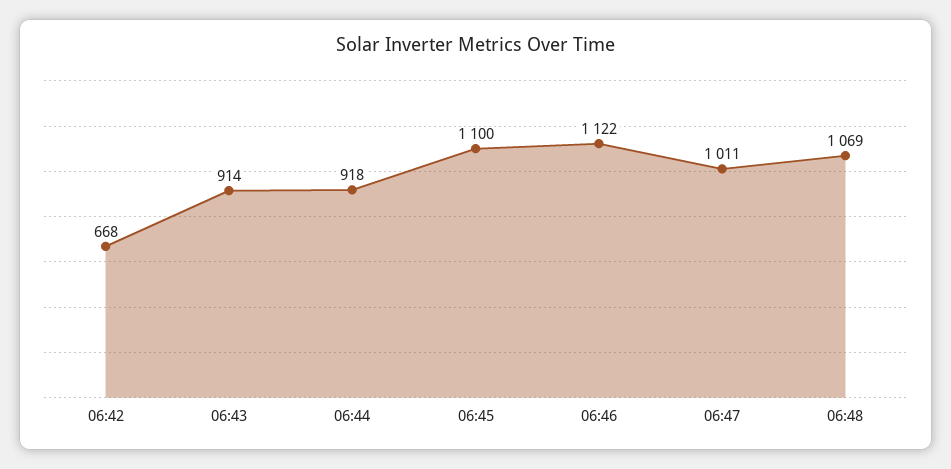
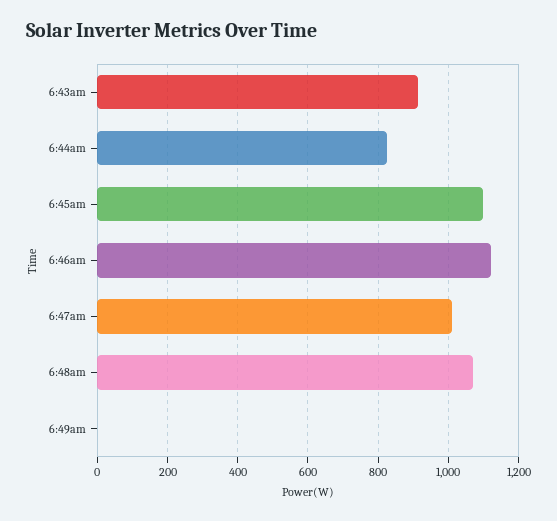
06:42: 668 -> none
06:44: 918 -> 820
6:49am: none -> 0

